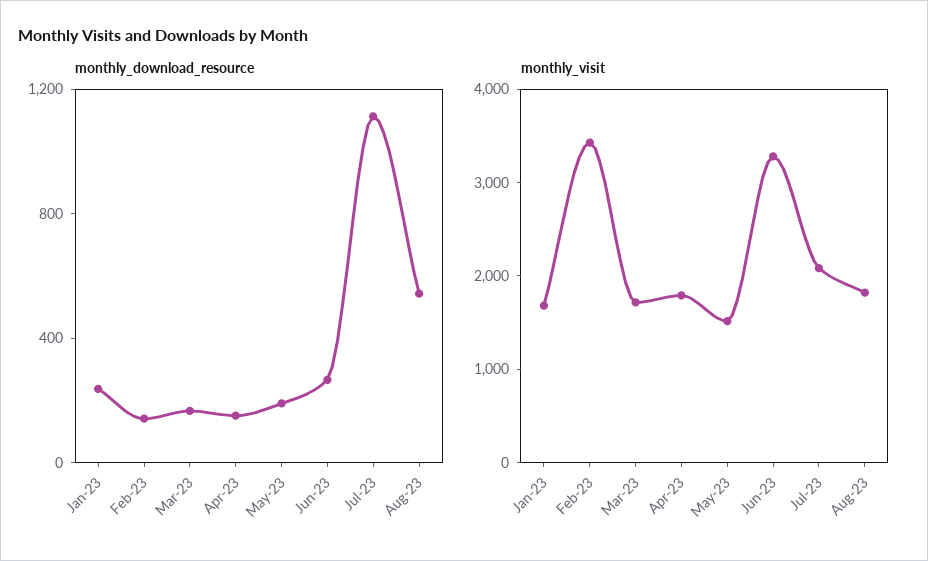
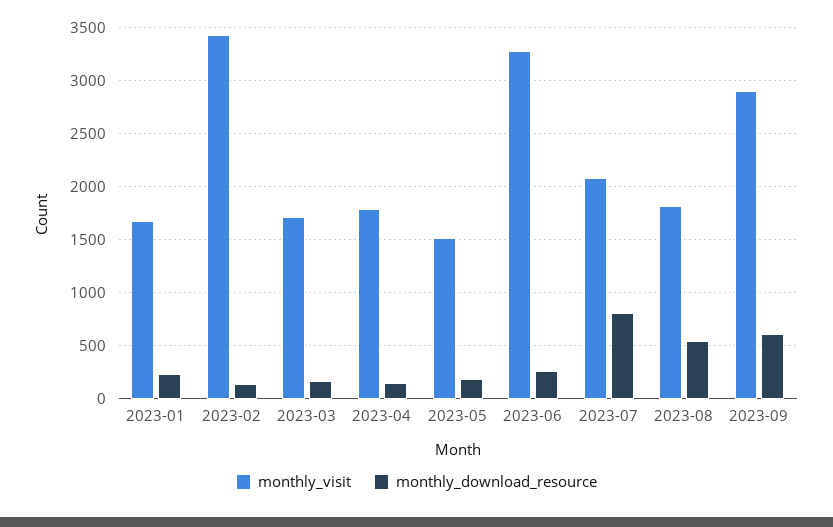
monthly_download_resource, Jul-23: 1100 -> 800
monthly_visit, 2023-09: none -> 2900
monthly_download_resource, 2023-09: none -> 600

